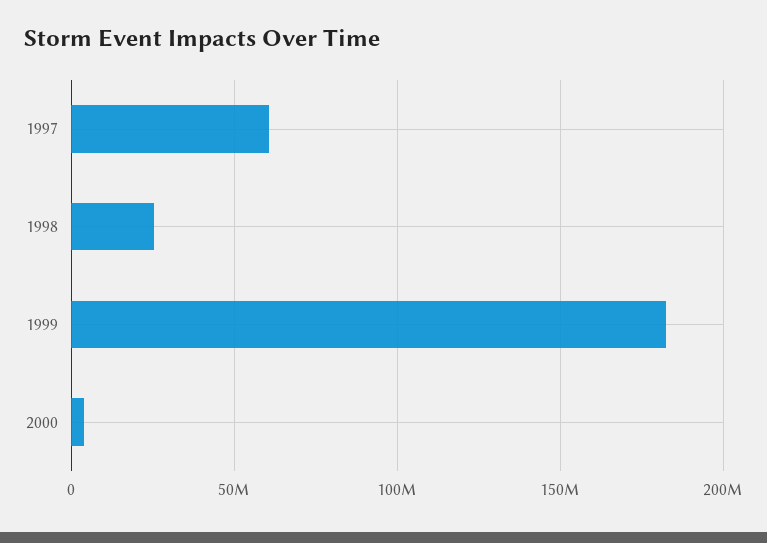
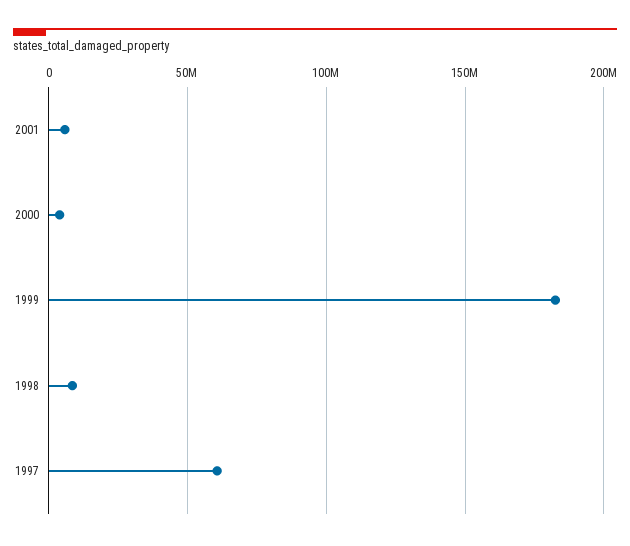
1998: 25000000 -> 10000000
2001: none -> 5000000

